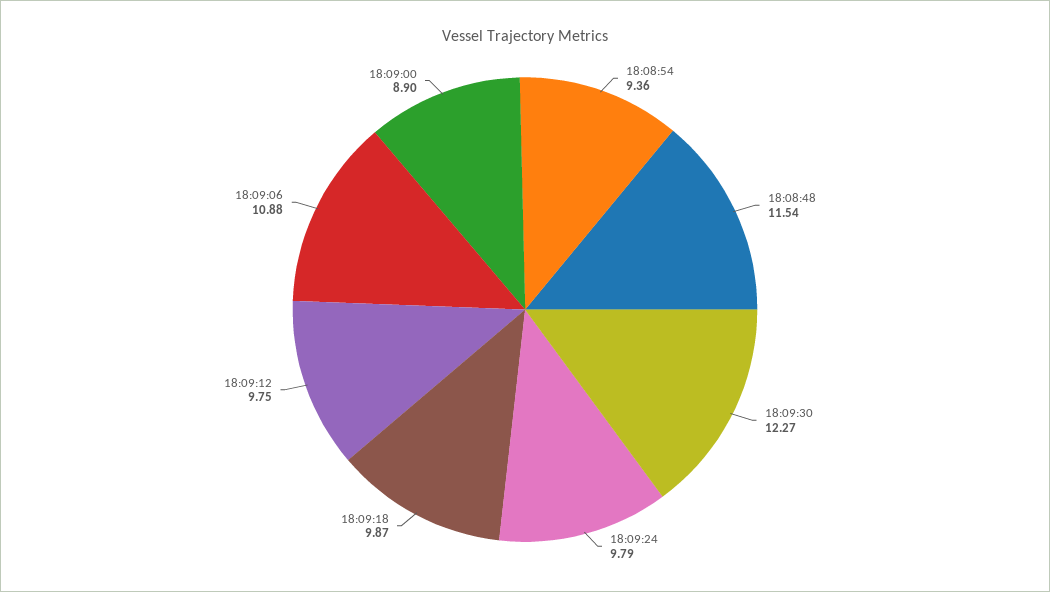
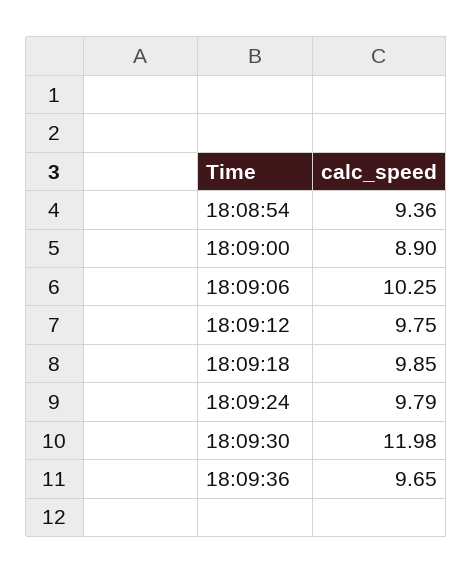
18:08:48: 11.54 -> none
18:09:30: 12.27 -> 11.98
18:09:18: 9.87 -> 9.85
18:09:06: 10.88 -> 10.25
18:09:36: none -> 9.65

